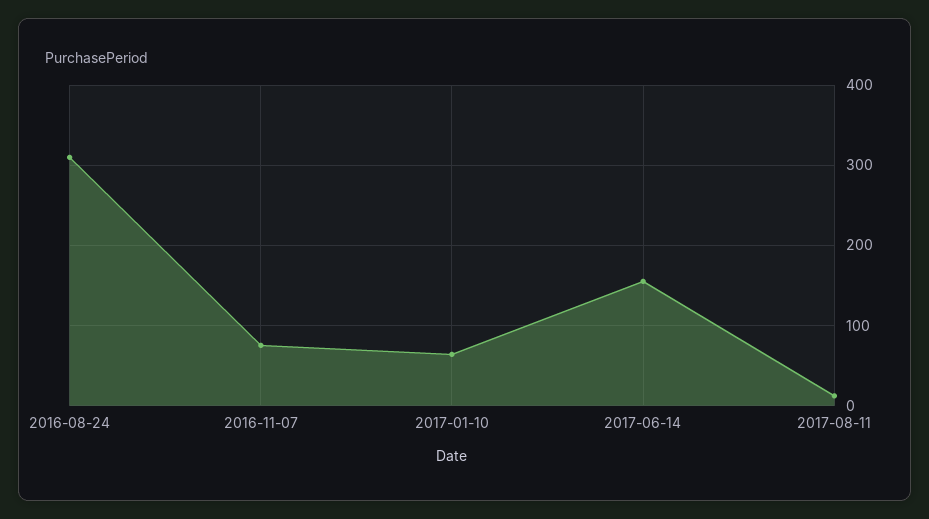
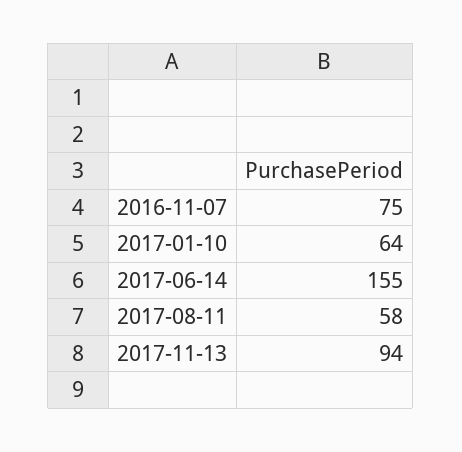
2016-08-24: 310 -> none
2017-08-11: 10 -> 58
2017-11-13: none -> 94

